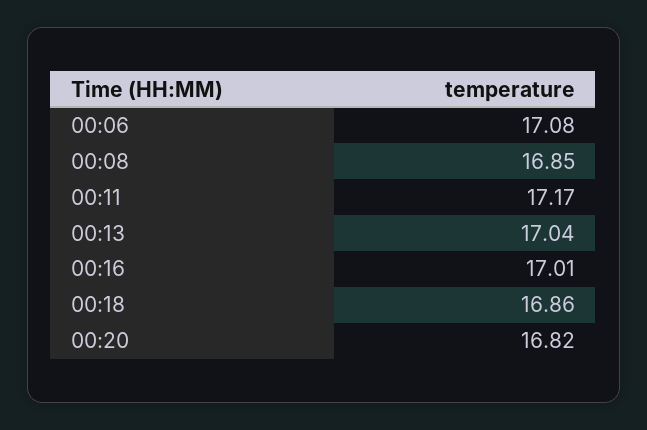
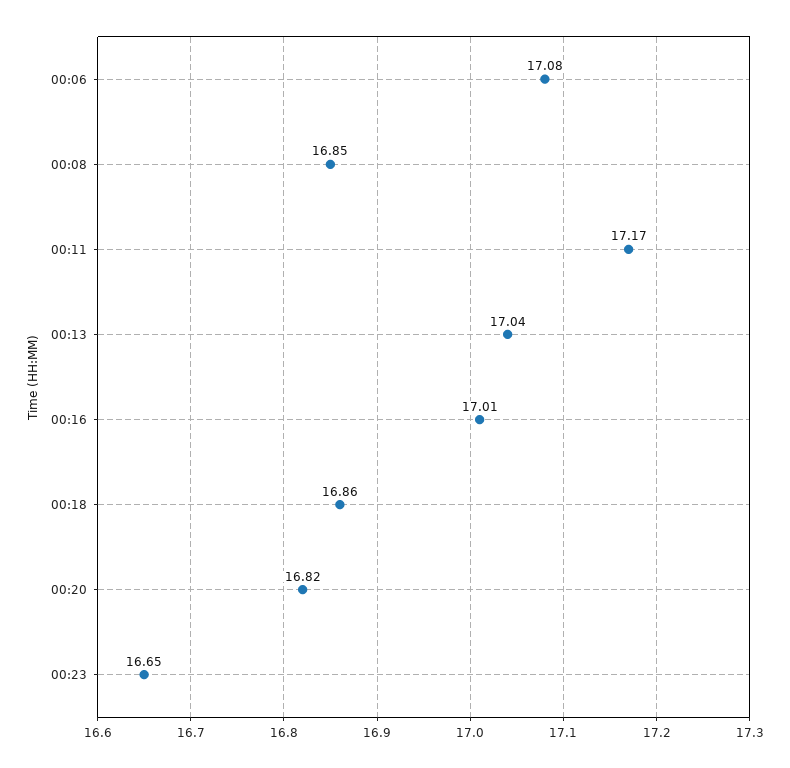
00:23: none -> 16.65

